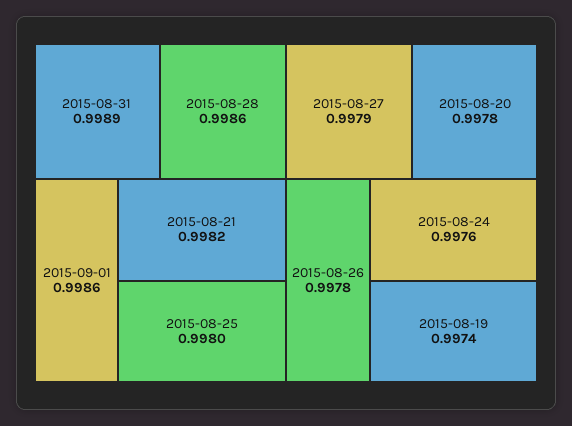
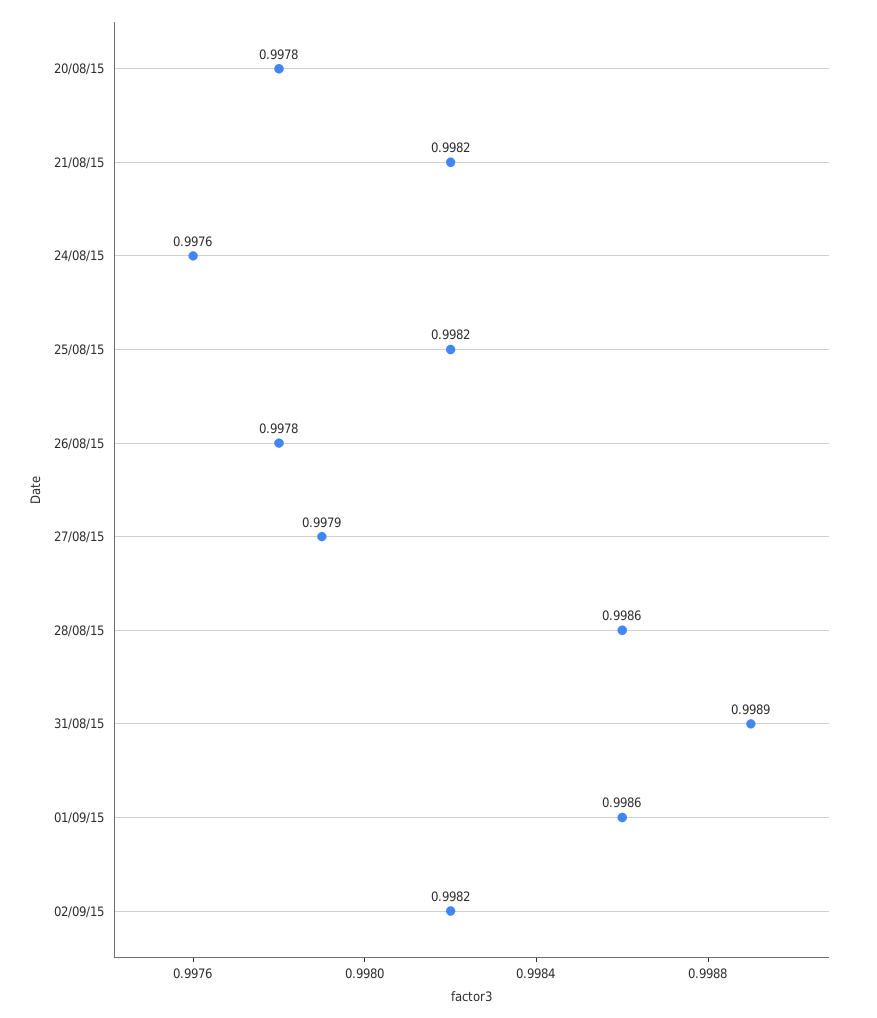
2015-08-25: 0.998 -> 0.9982
2015-08-19: 0.9974 -> none
02/09/15: none -> 0.9982

